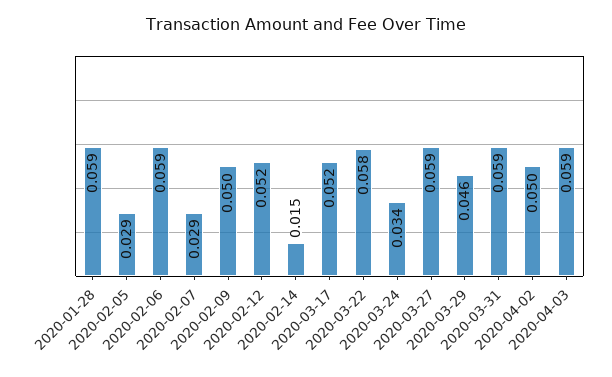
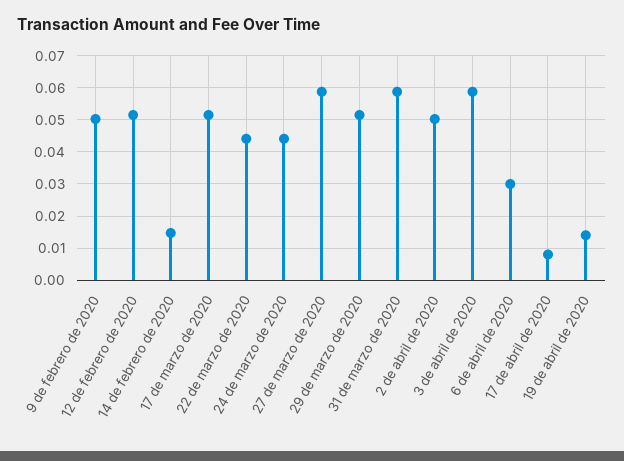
2020-01-28: 0.059 -> none
2020-02-05: 0.029 -> none
2020-02-06: 0.059 -> none
2020-02-07: 0.029 -> none
2020-03-22: 0.058 -> 0.044
2020-03-24: 0.034 -> 0.044
2020-03-29: 0.046 -> 0.052
6 de abril de 2020: none -> 0.03
17 de abril de 2020: none -> 0.008
19 de abril de 2020: none -> 0.014

